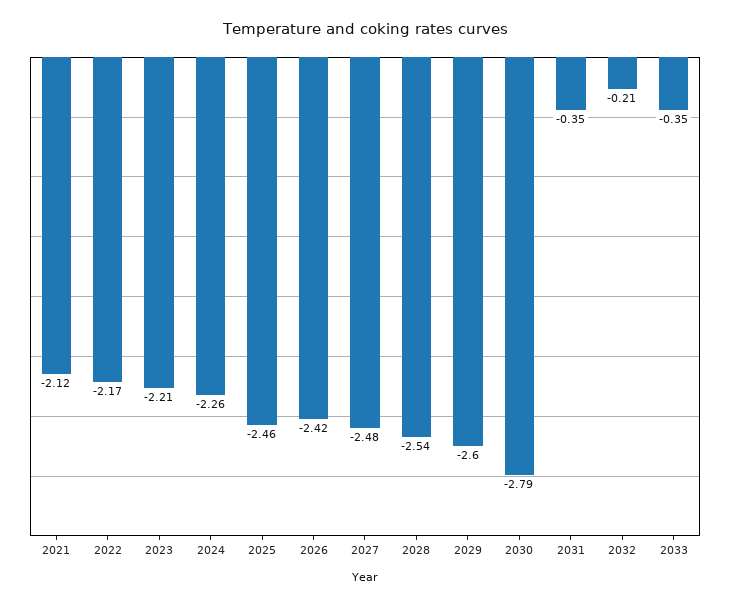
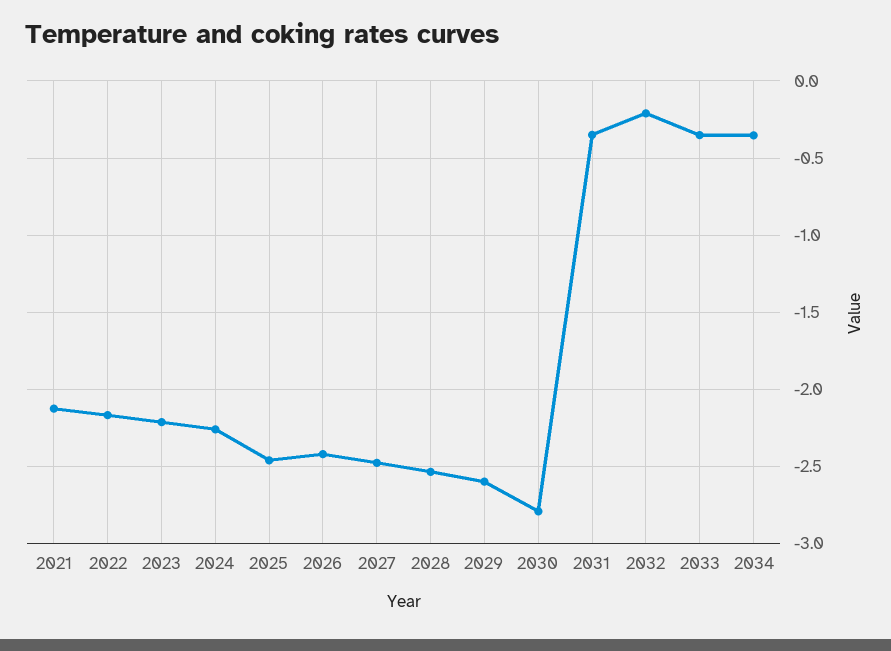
2034: none -> -0.35

